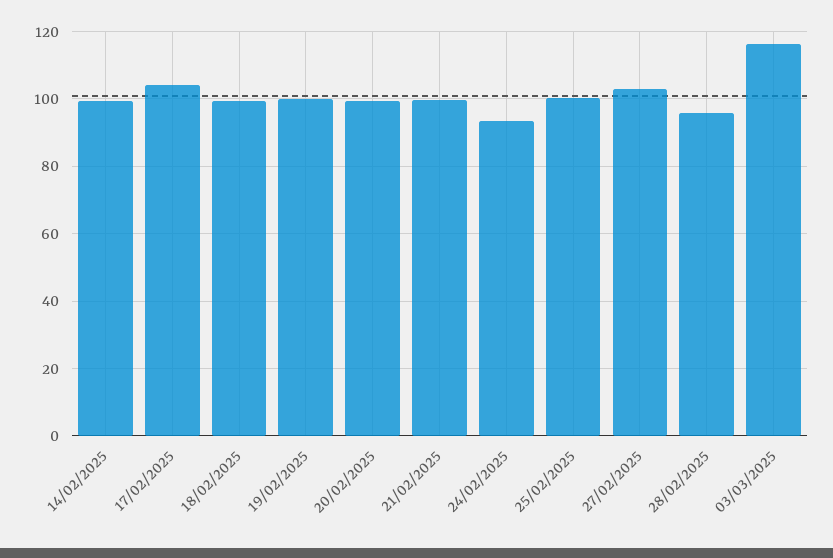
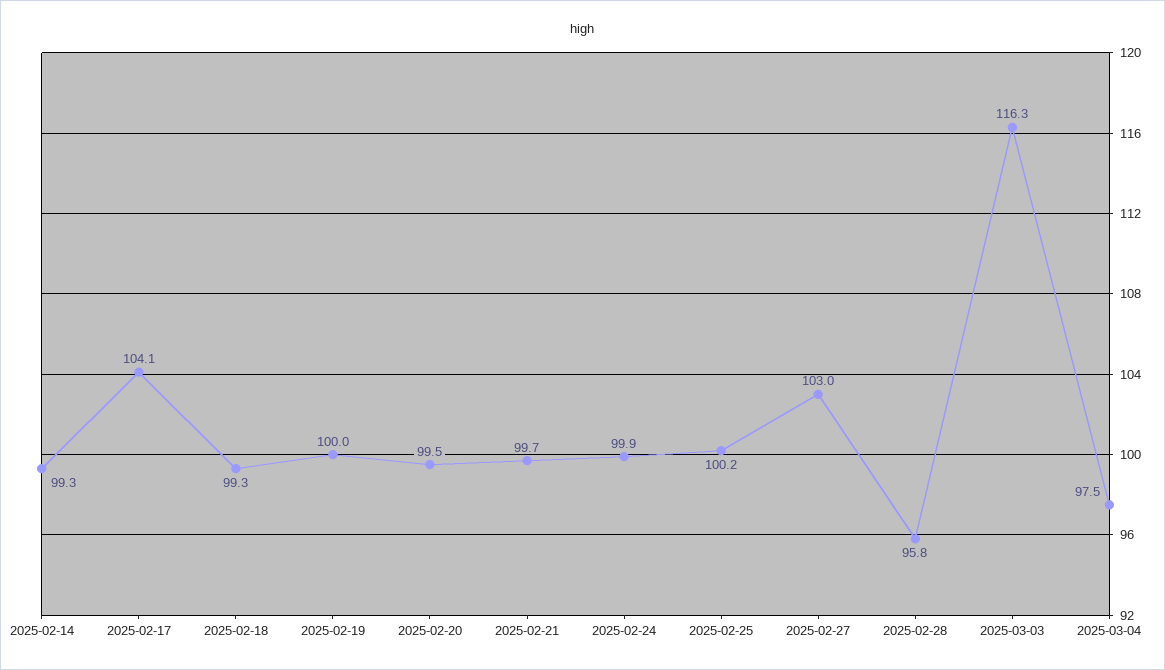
24/02/2025: 94 -> 99.9
2025-03-04: none -> 97.5

